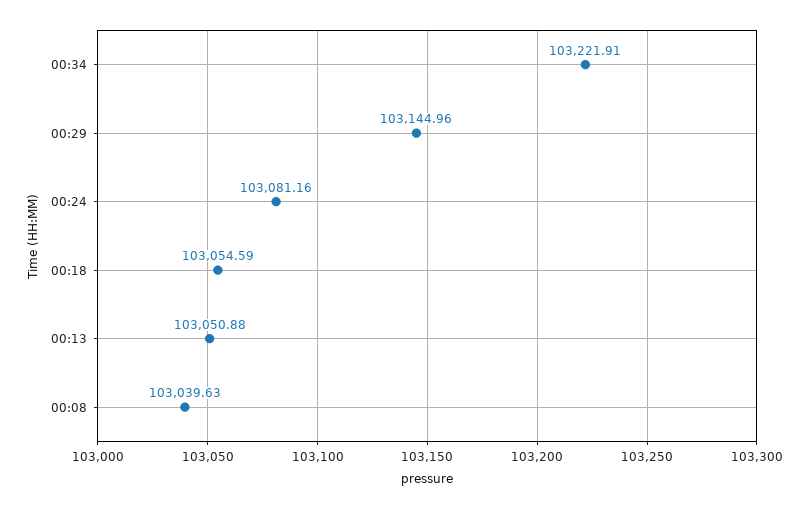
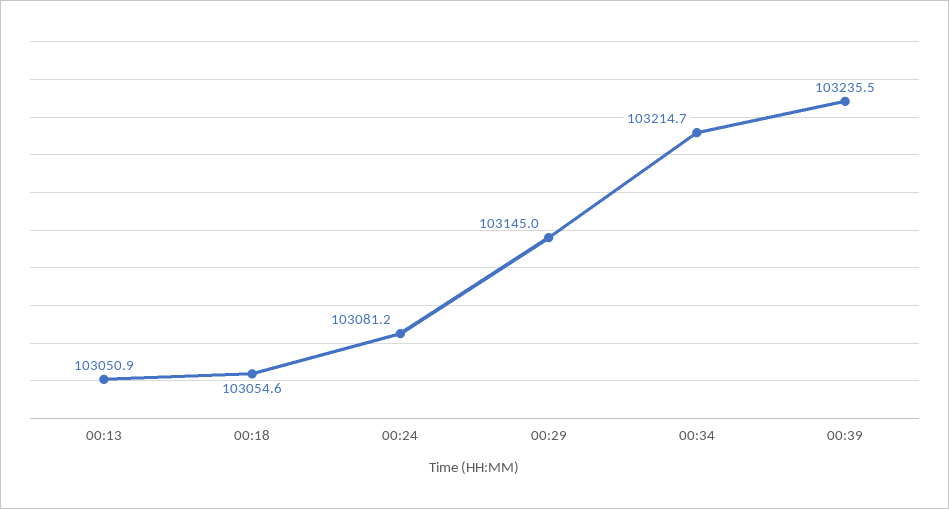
00:34: 103221.91 -> 103214.7
00:08: 103039.63 -> none
00:39: none -> 103235.5

